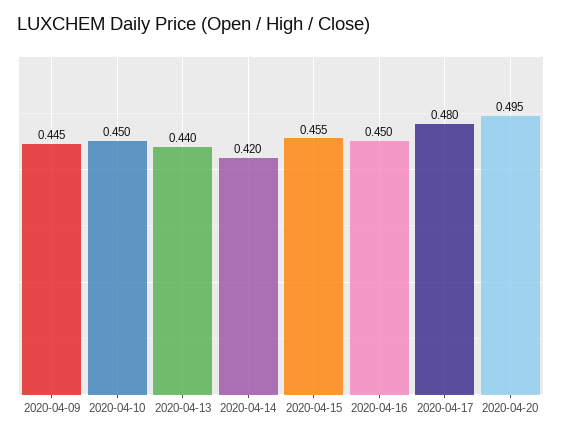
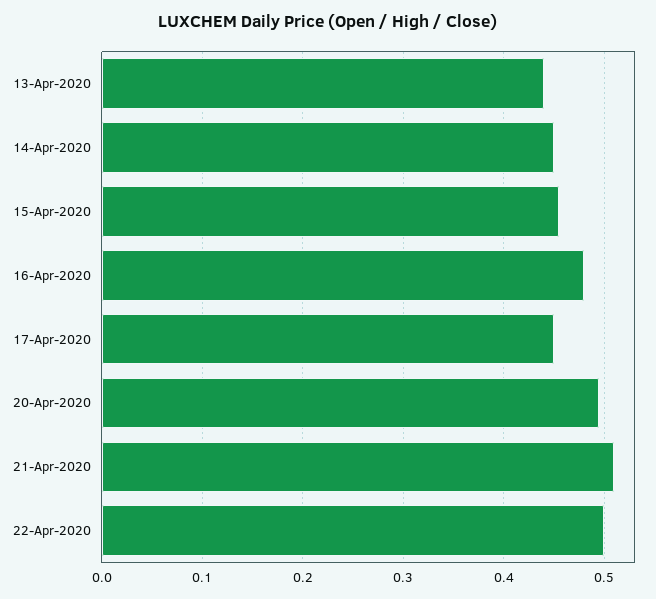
2020-04-09: 0.445 -> none
2020-04-10: 0.45 -> none
2020-04-14: 0.42 -> 0.45
2020-04-16: 0.45 -> 0.48
2020-04-17: 0.48 -> 0.45
21-Apr-2020: none -> 0.51
22-Apr-2020: none -> 0.5

